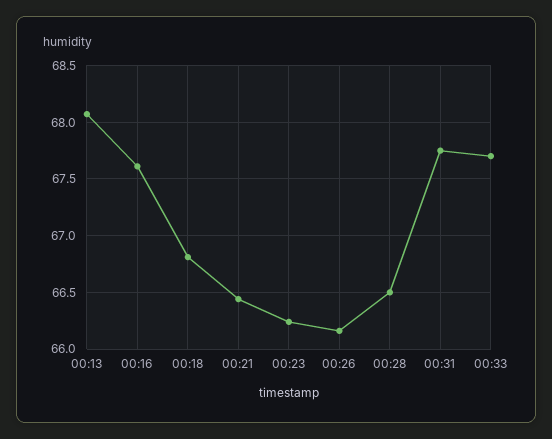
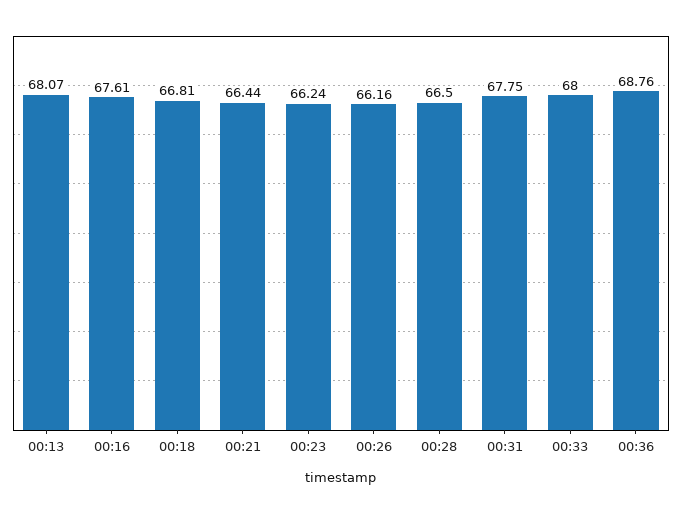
00:33: 67.7 -> 68
00:36: none -> 68.76

